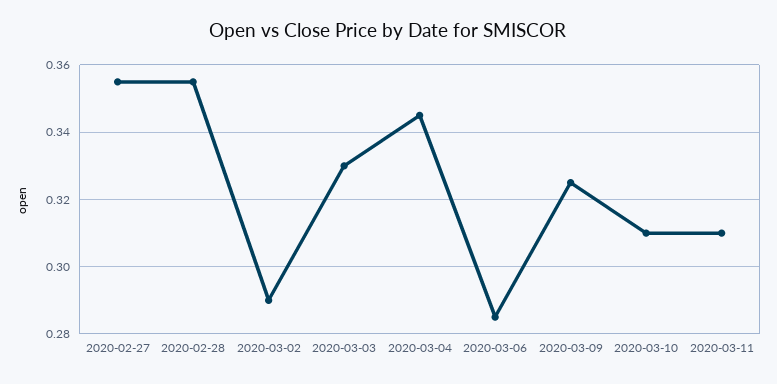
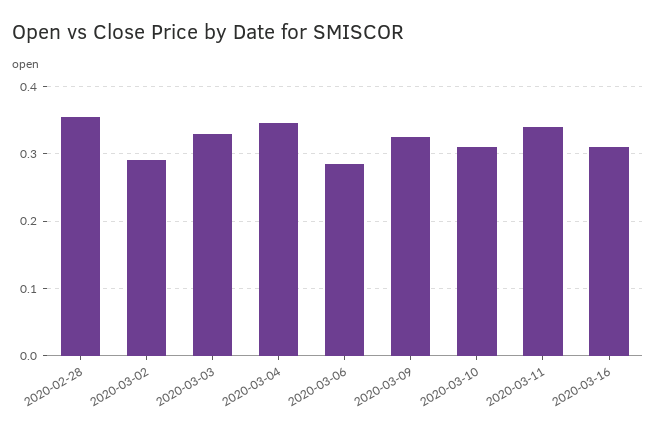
2020-02-27: 0.355 -> none
2020-03-11: 0.31 -> 0.34
2020-03-16: none -> 0.31

